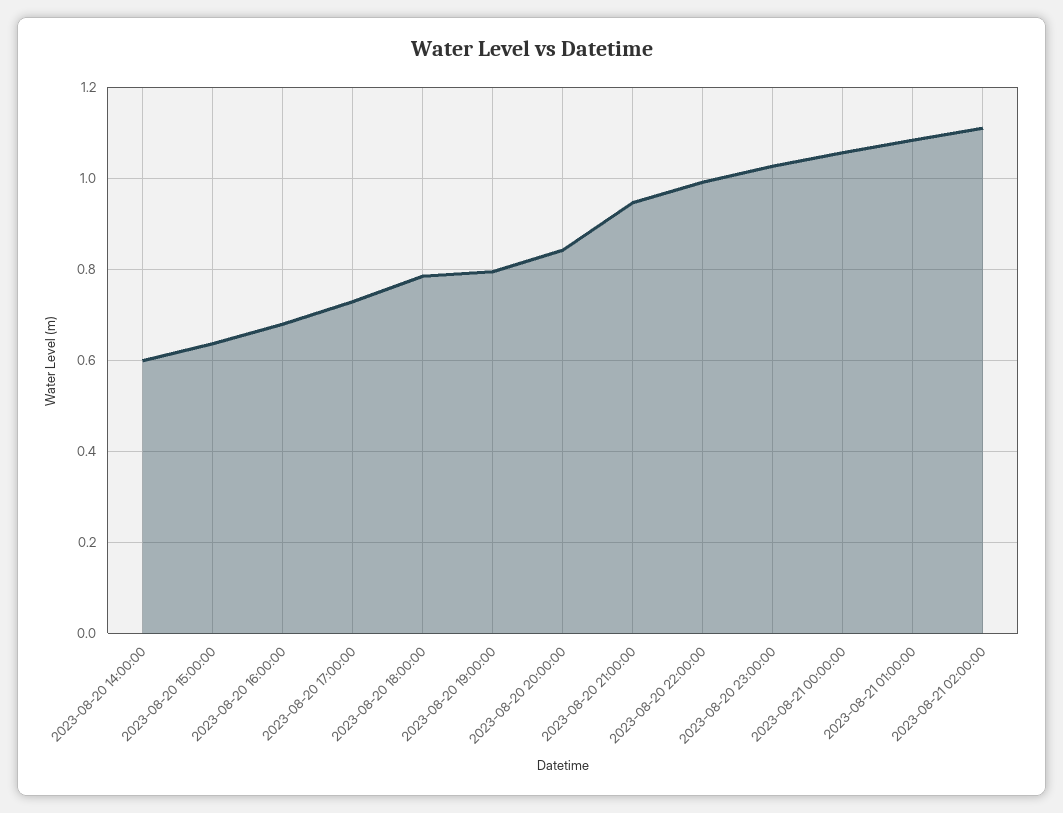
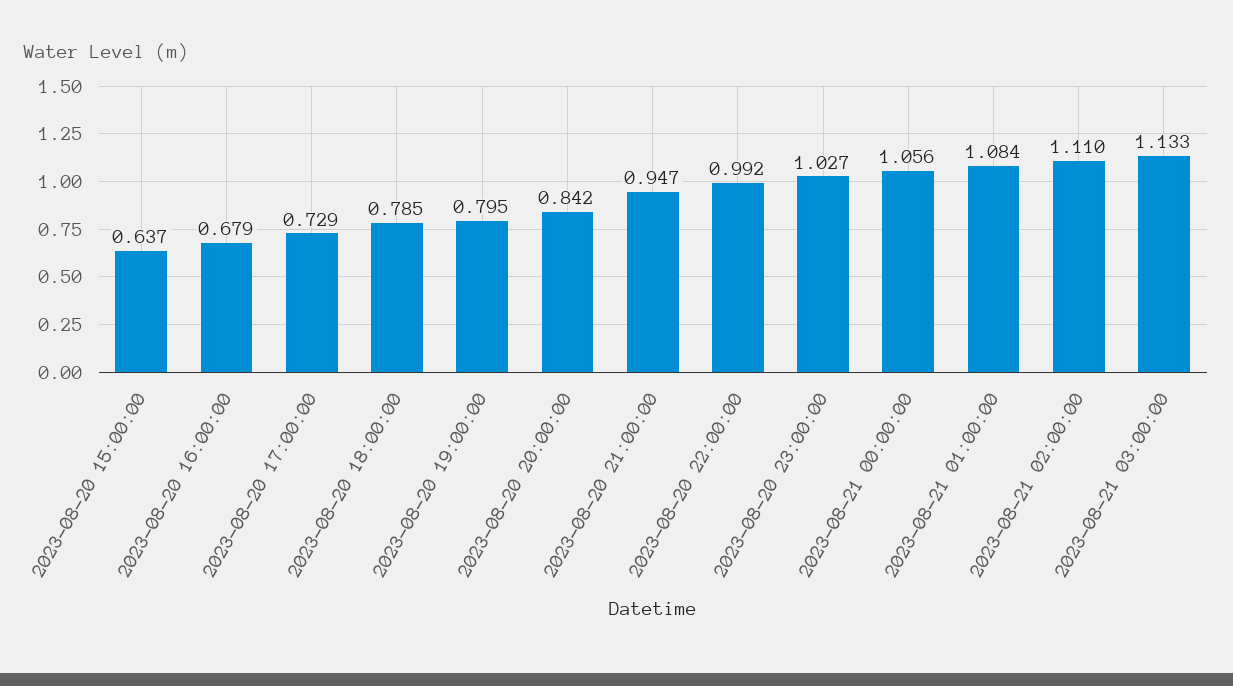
2023-08-20 14:00:00: 0.6 -> none
2023-08-21 03:00:00: none -> 1.133

